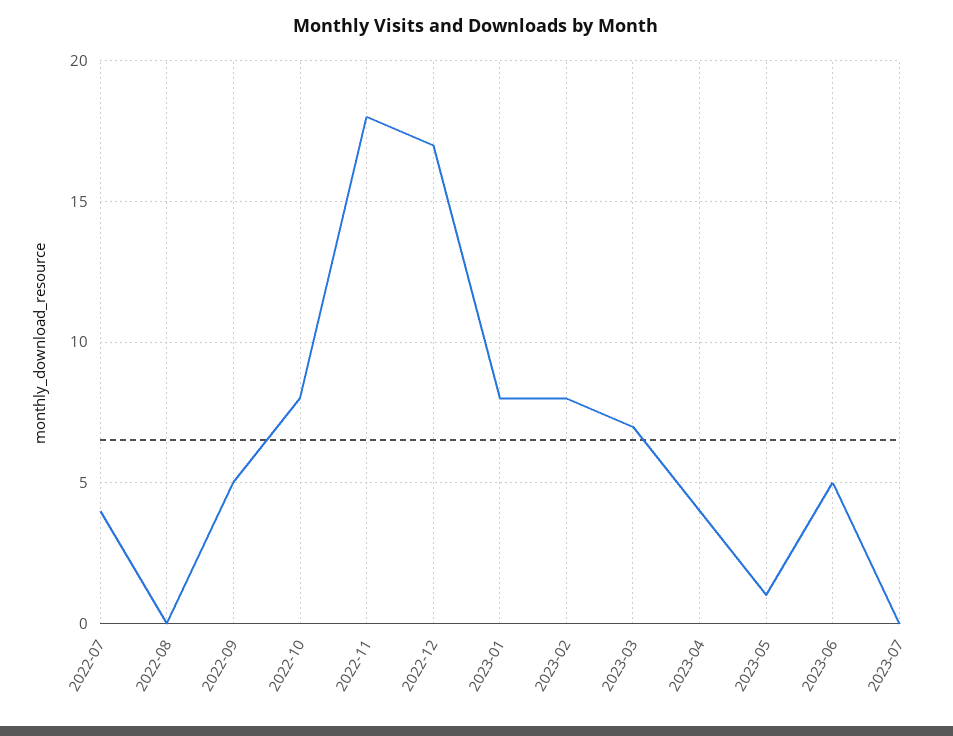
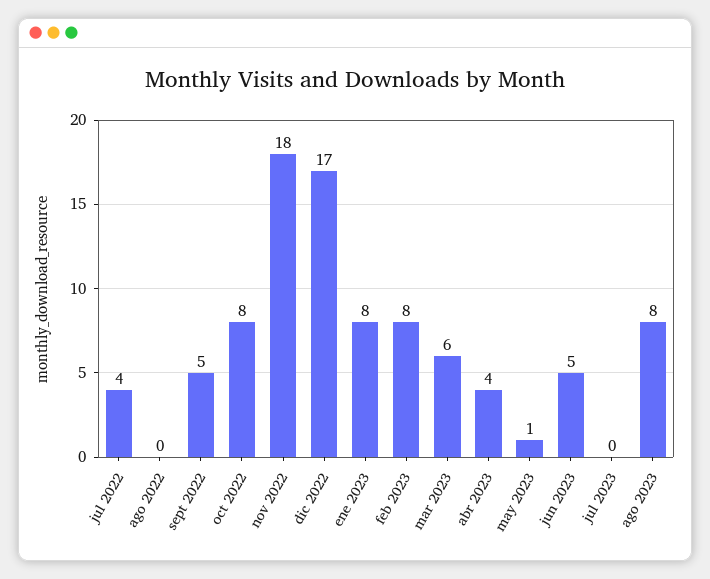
2023-03: 7 -> 6
ago 2023: none -> 8

